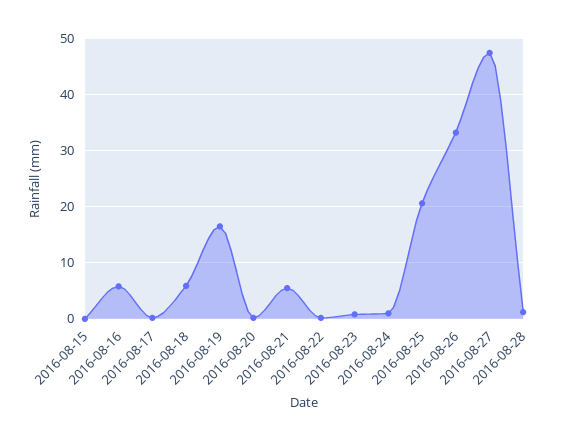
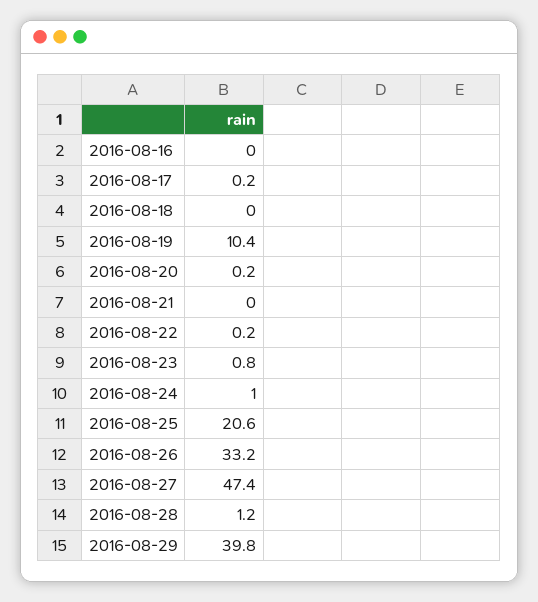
2016-08-15: 0 -> none
2016-08-16: 6 -> 0
2016-08-18: 6 -> 0
2016-08-19: 16 -> 10.4
2016-08-21: 6 -> 0
2016-08-29: none -> 39.8

